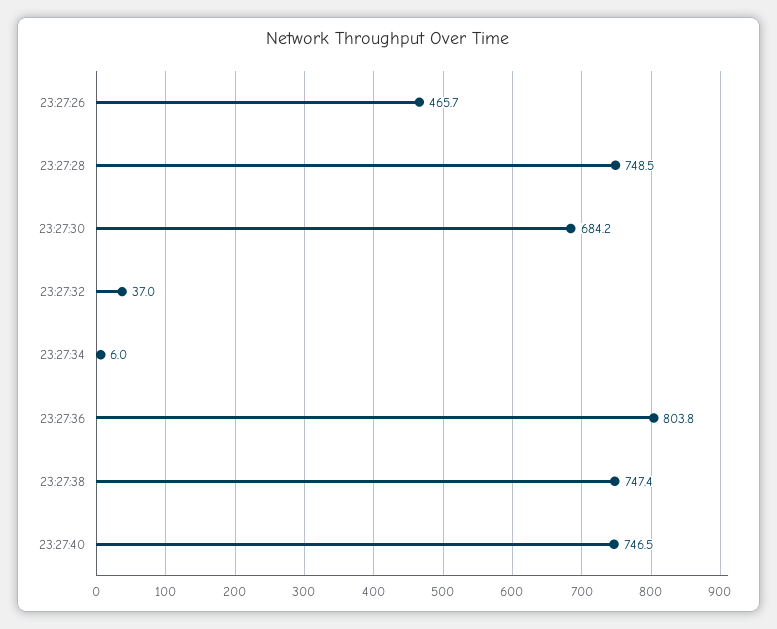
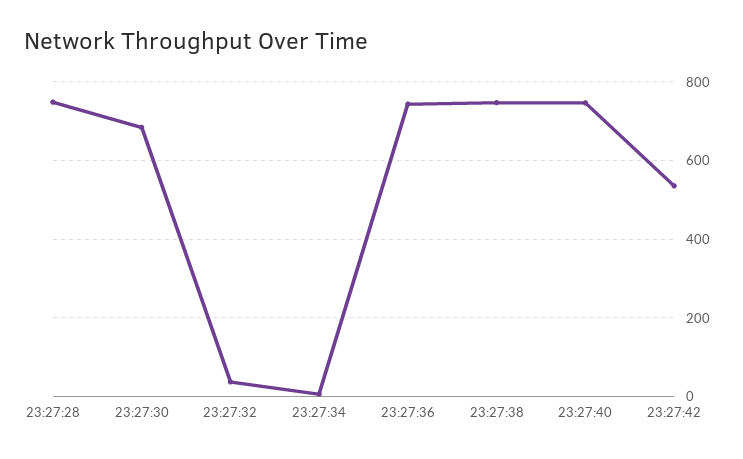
23:27:26: 465.7 -> none
23:27:36: 803.8 -> 740
23:27:42: none -> 540

